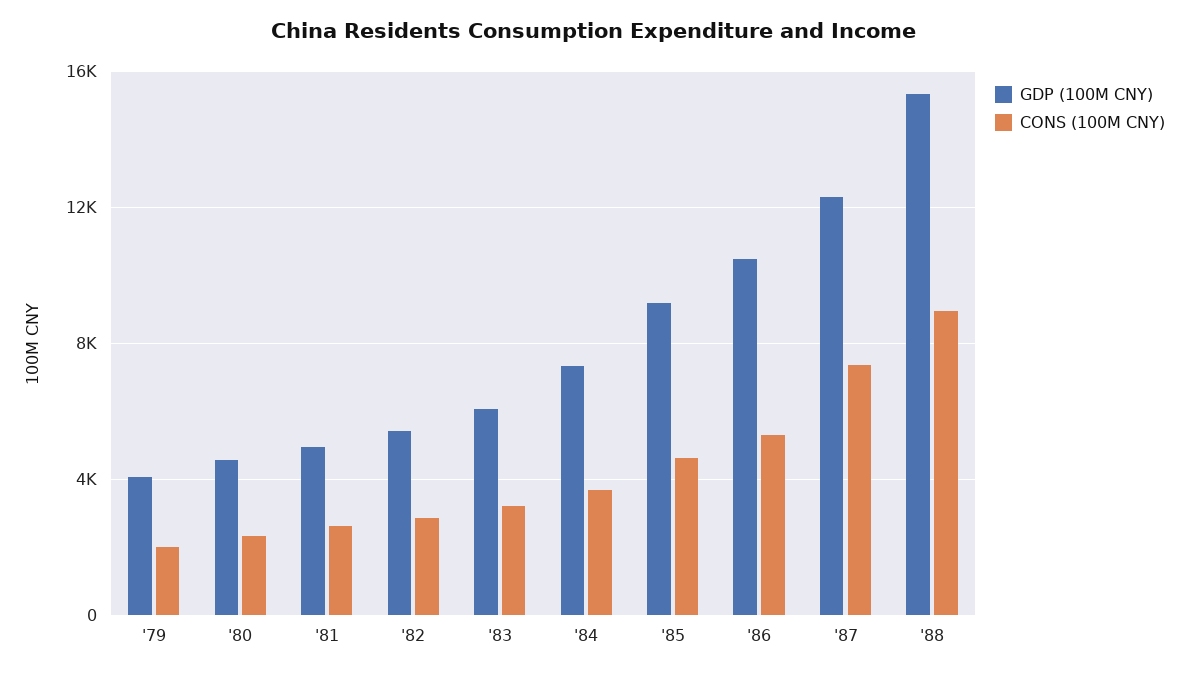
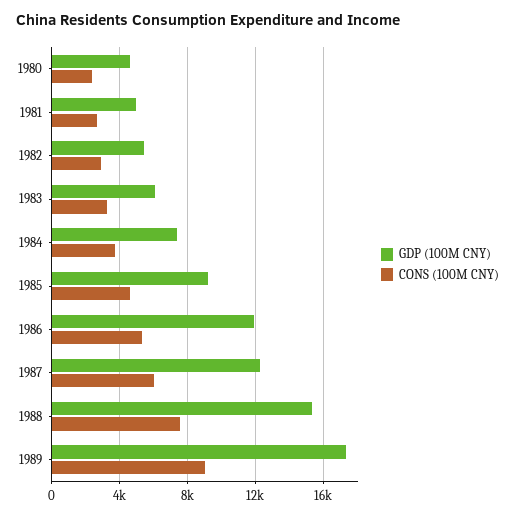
GDP (100M CNY), '79: 4000 -> none
CONS (100M CNY), '79: 2000 -> none
GDP (100M CNY), '86: 10500 -> 12000
CONS (100M CNY), '87: 7500 -> 6000
CONS (100M CNY), '88: 9000 -> 7500
GDP (100M CNY), 1989: none -> 17500
CONS (100M CNY), 1989: none -> 9000

